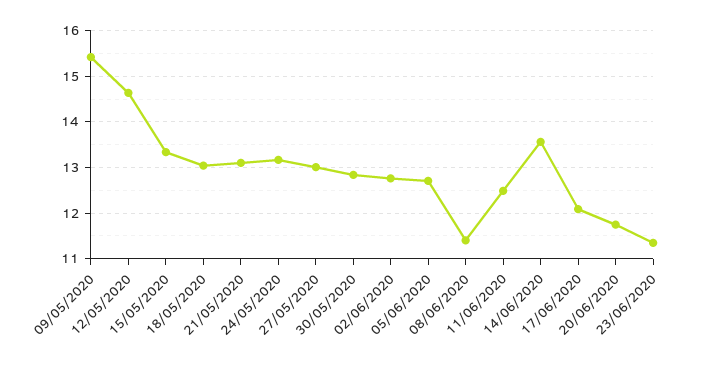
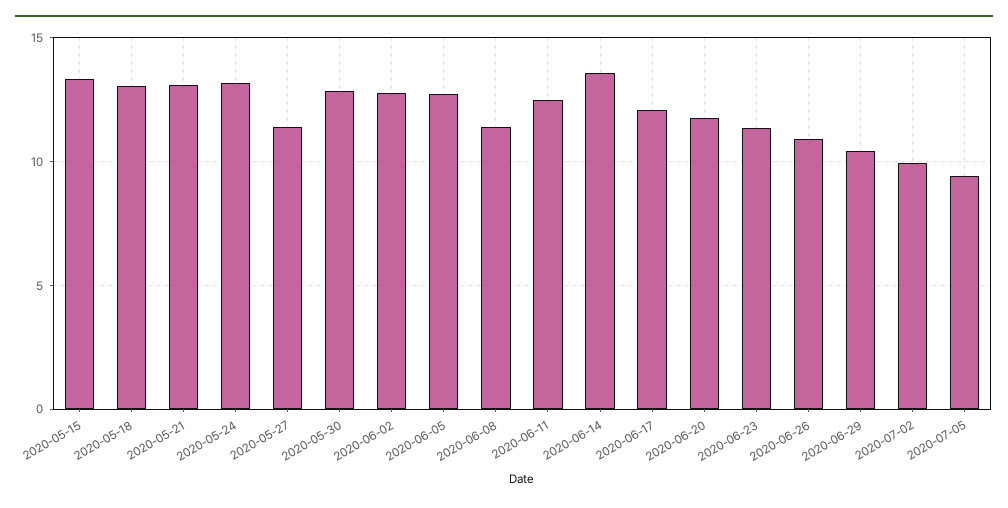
09/05/2020: 15.4 -> none
12/05/2020: 14.6 -> none
27/05/2020: 13 -> 11.5
2020-06-26: none -> 11
2020-06-29: none -> 10.5
2020-07-02: none -> 10
2020-07-05: none -> 9.5

